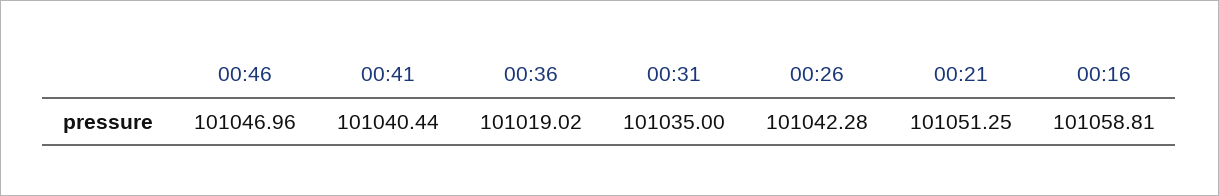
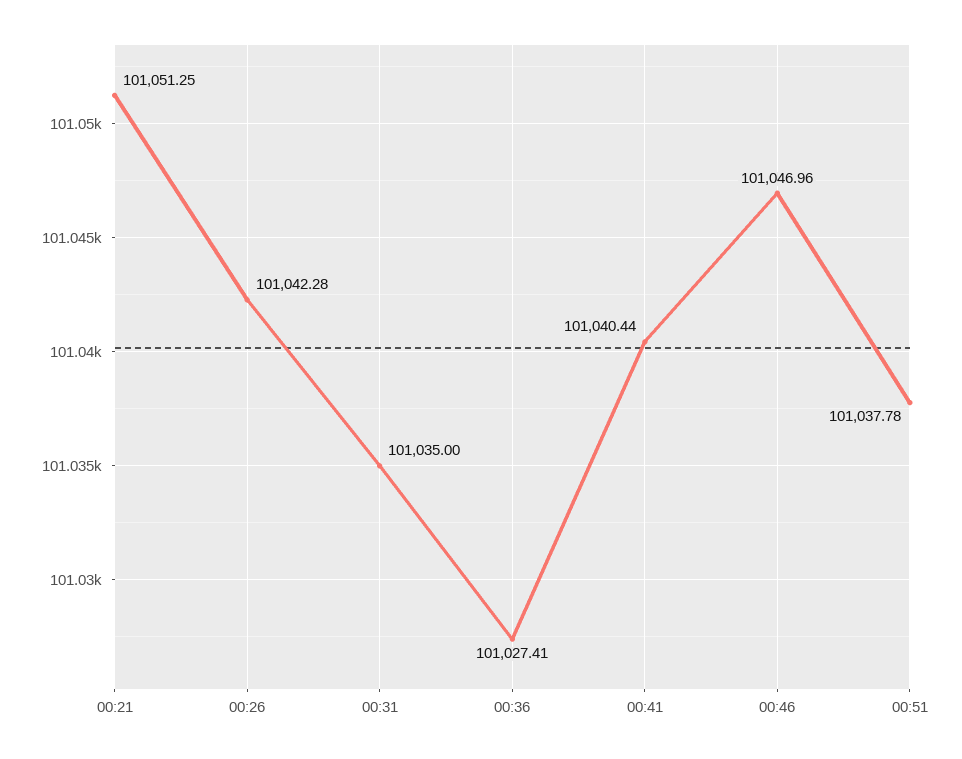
00:36: 101019.02 -> 101027.41
00:16: 101058.81 -> none
00:51: none -> 101037.78

